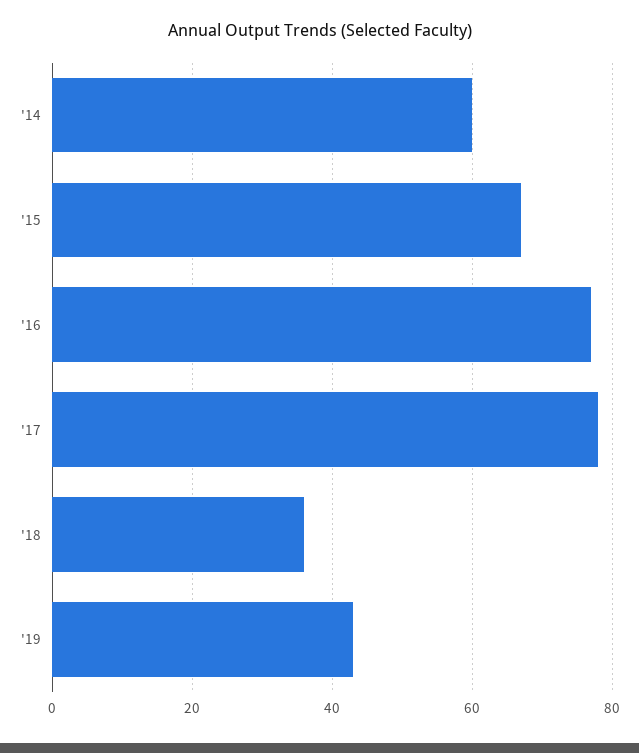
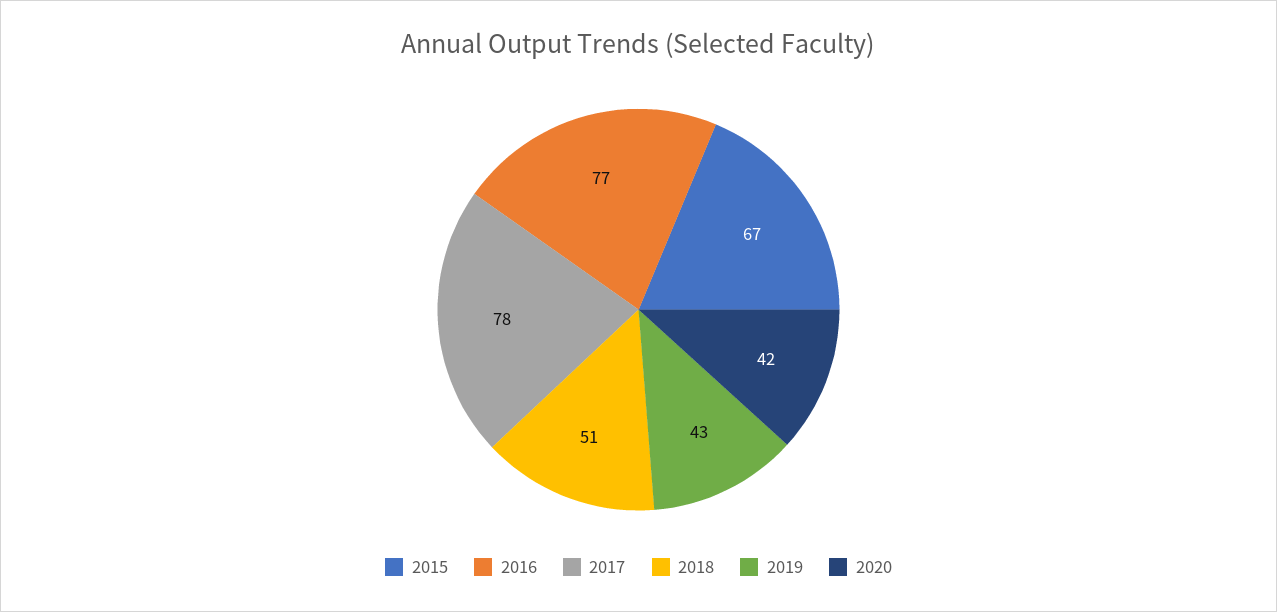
'14: 60 -> none
'18: 35 -> 51
2020: none -> 42

